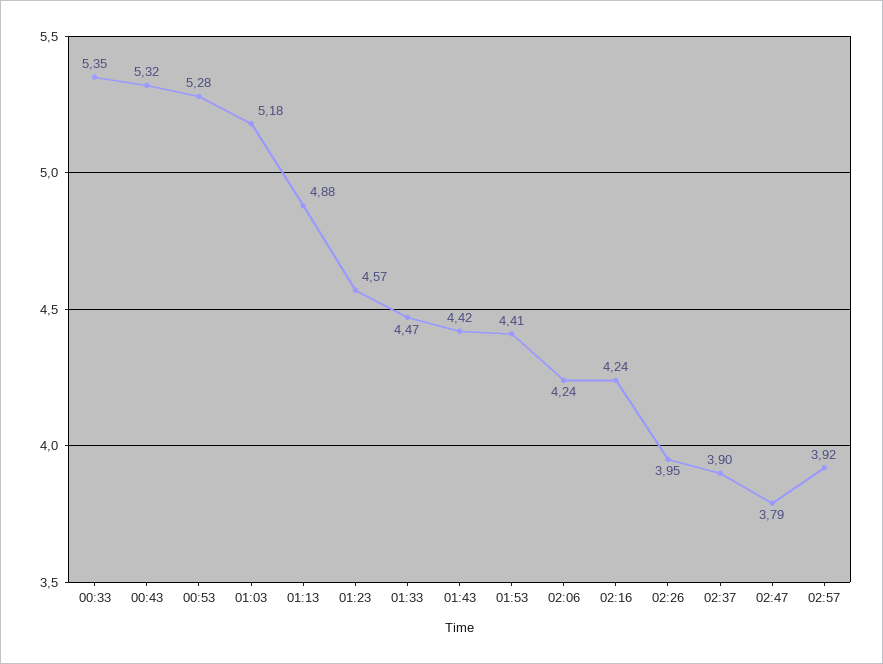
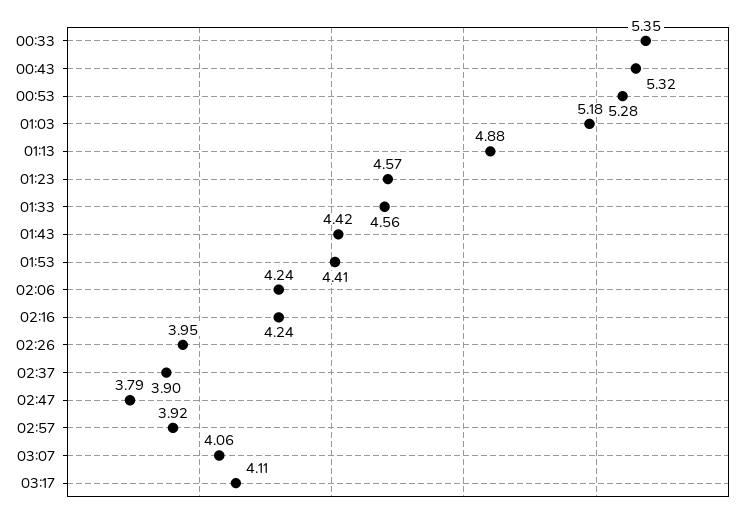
01:33: 4.47 -> 4.56
03:07: none -> 4.06
03:17: none -> 4.11

